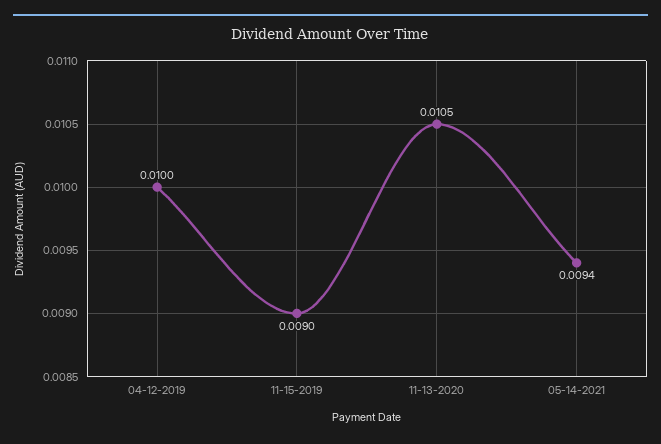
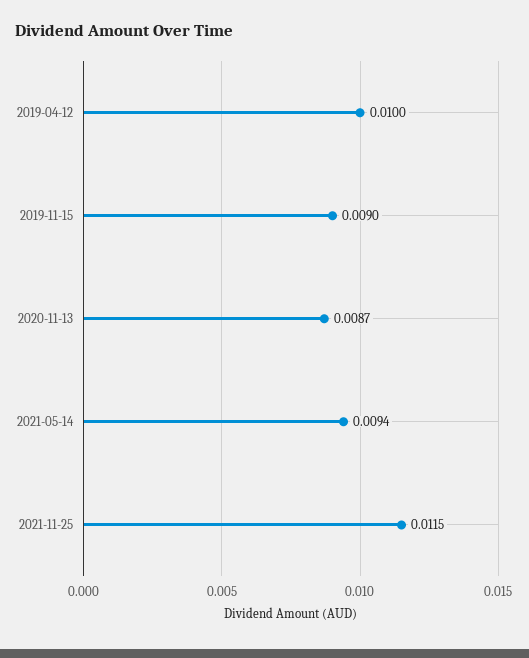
11-13-2020: 0.0105 -> 0.0087
2021-11-25: none -> 0.0115

